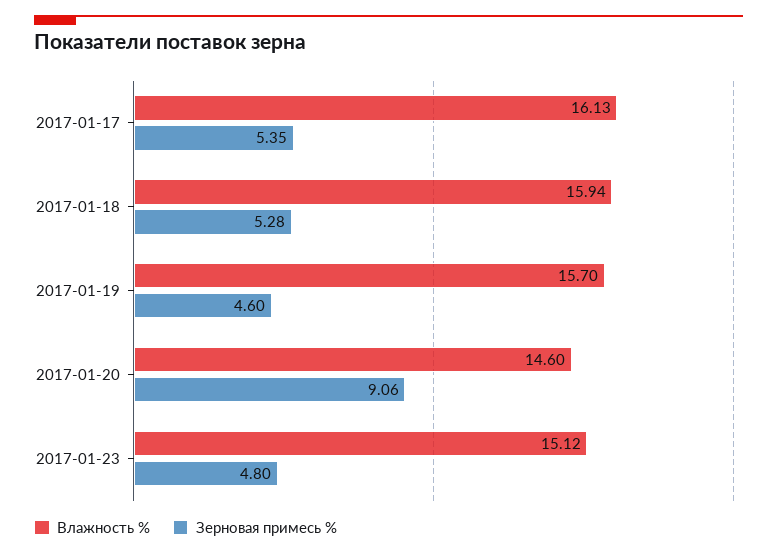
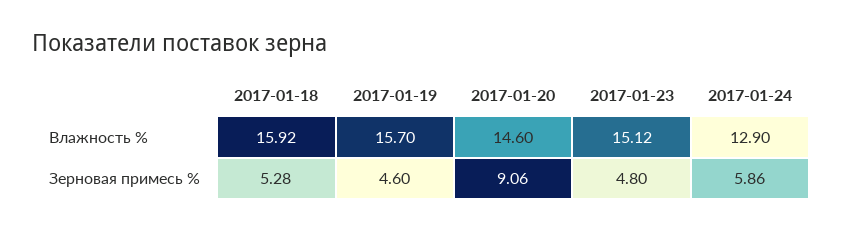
Влажность %, 2017-01-17: 16.13 -> none
Зерновая примесь %, 2017-01-17: 5.35 -> none
Влажность %, 2017-01-18: 15.94 -> 15.92
Влажность %, 2017-01-24: none -> 12.9
Зерновая примесь %, 2017-01-24: none -> 5.86

